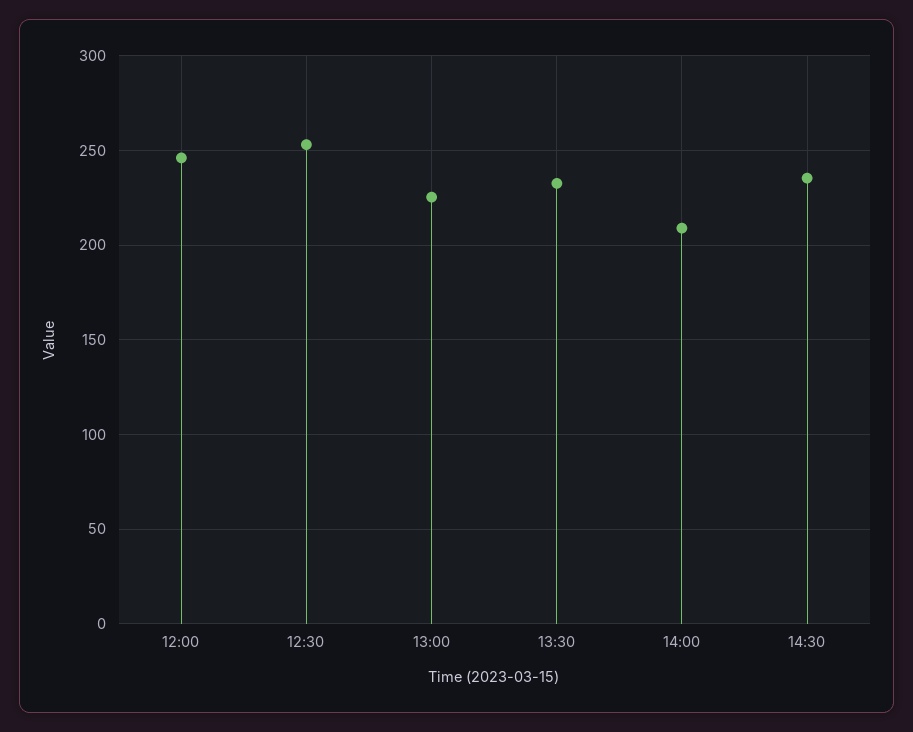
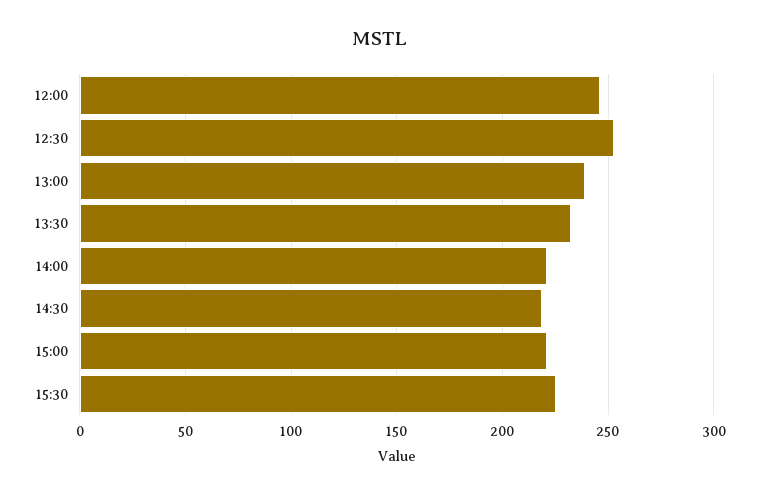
13:00: 225 -> 240
14:00: 210 -> 220
14:30: 235 -> 220
15:00: none -> 220
15:30: none -> 225

